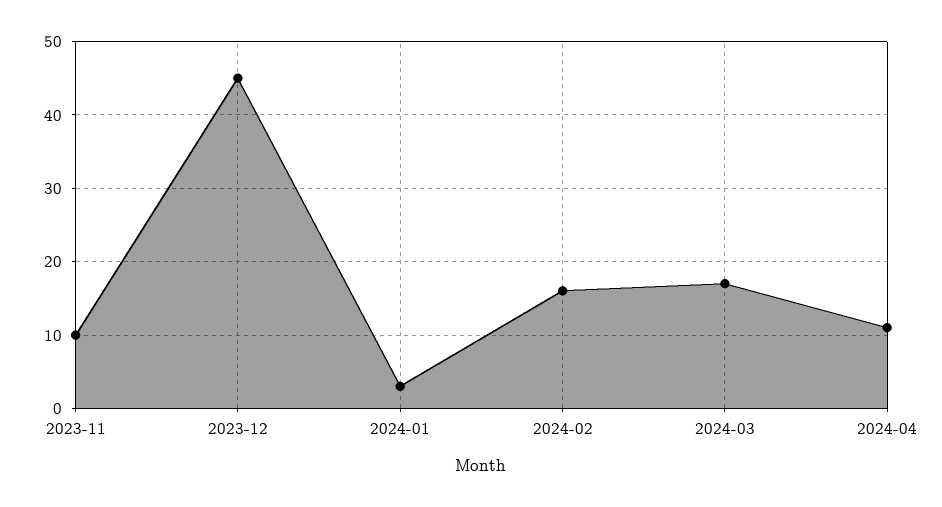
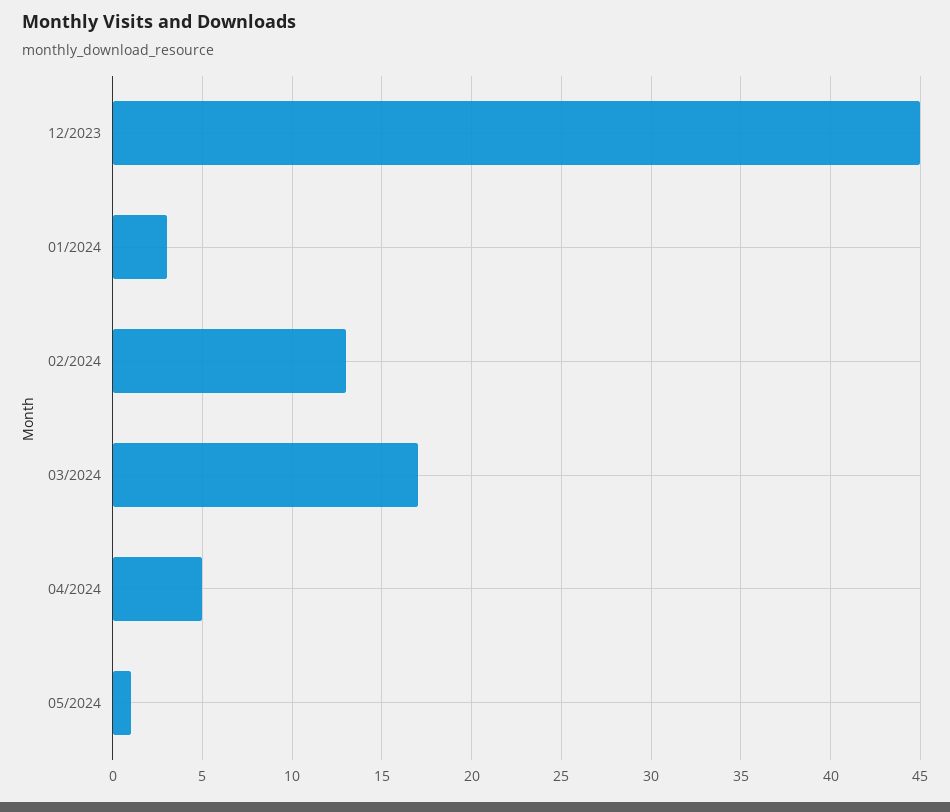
2023-11: 10 -> none
2024-02: 16 -> 13
2024-04: 11 -> 5
05/2024: none -> 1

